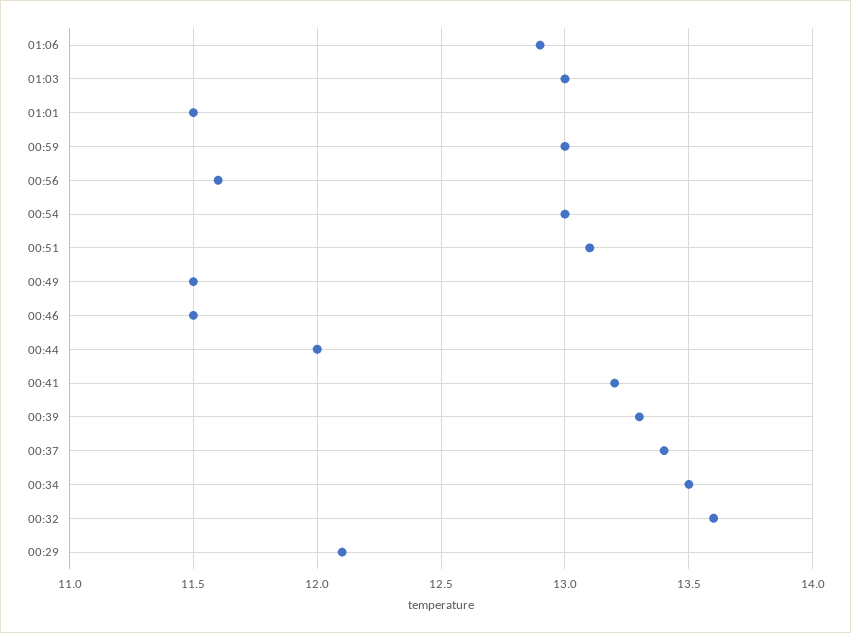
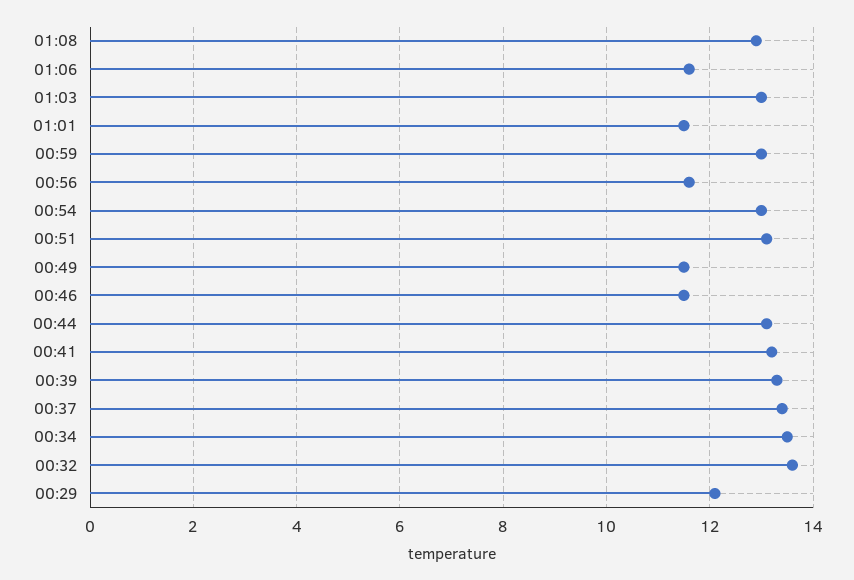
01:06: 12.9 -> 11.5
00:44: 12 -> 13
01:08: none -> 13

